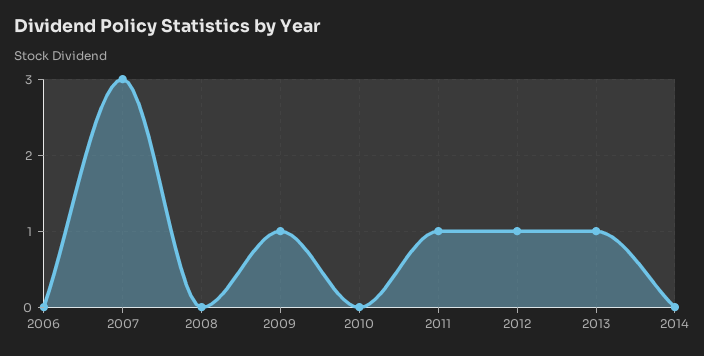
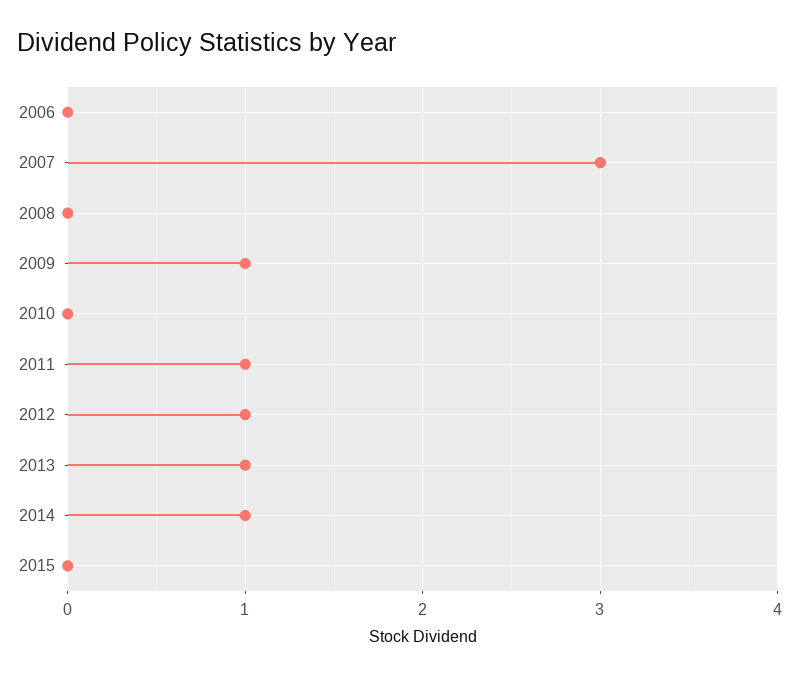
2014: 0 -> 1
2015: none -> 0

